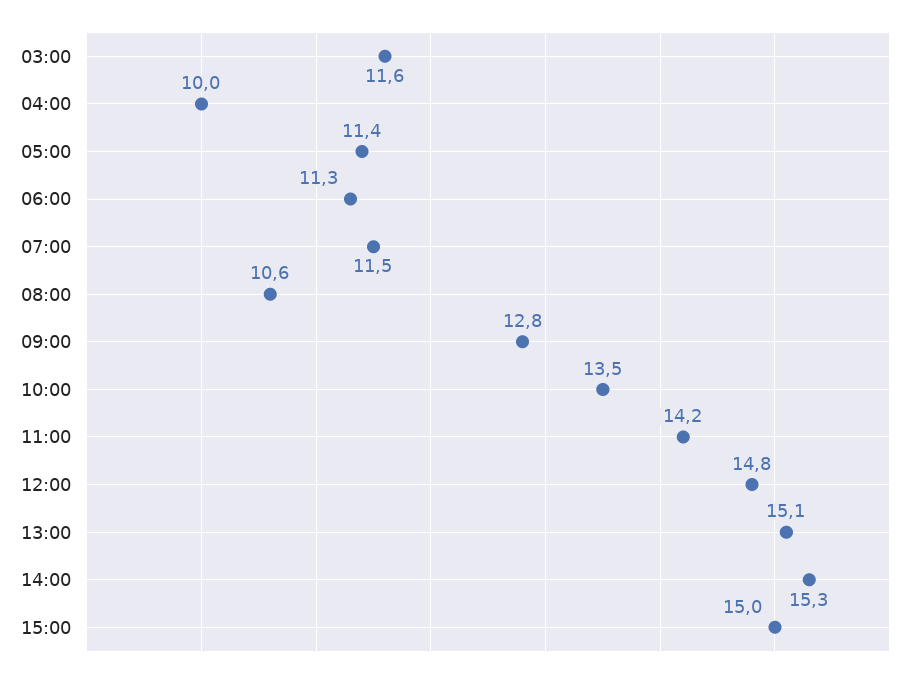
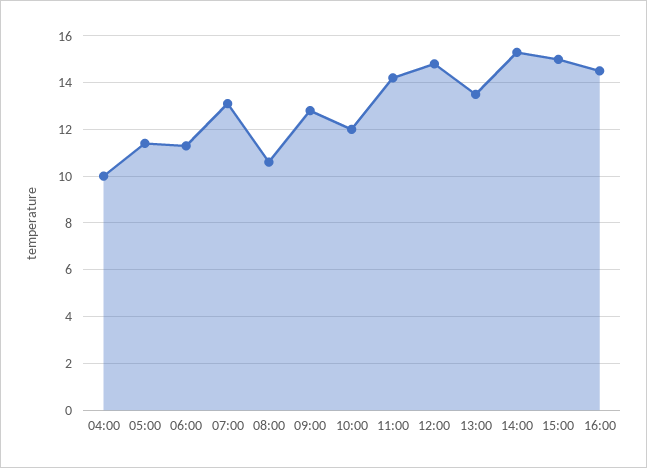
03:00: 11.6 -> none
07:00: 11.5 -> 13
10:00: 13.5 -> 12
13:00: 15.1 -> 13.5
16:00: none -> 14.5

